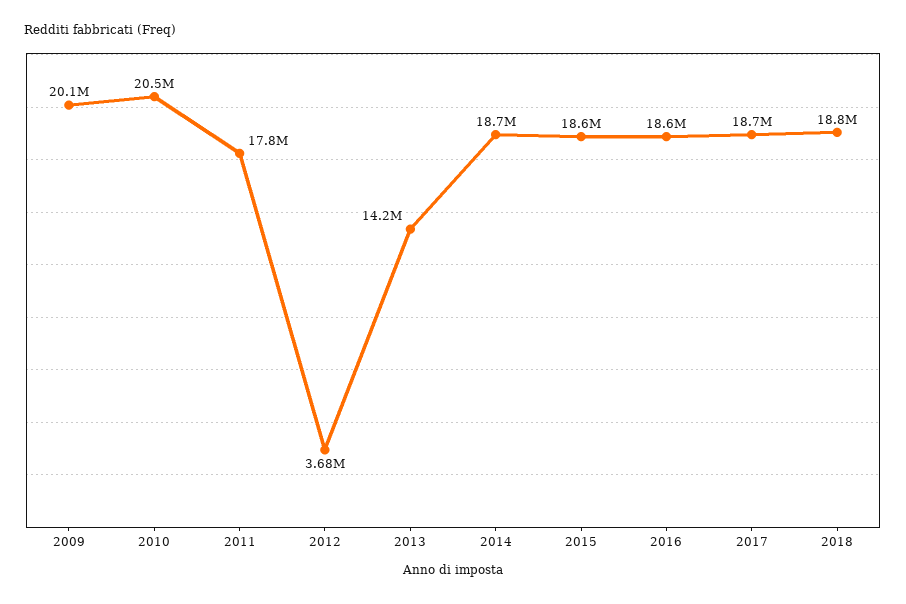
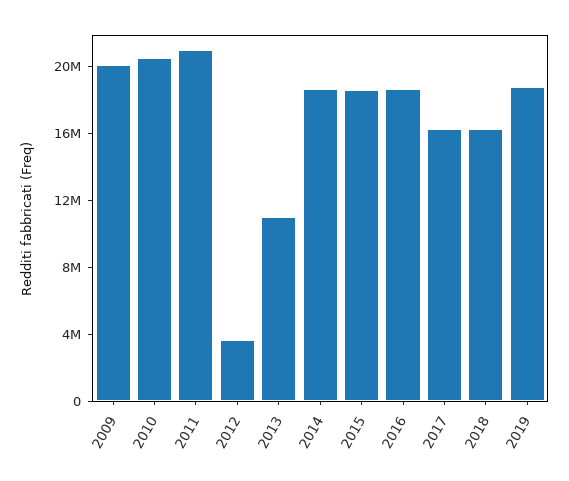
2011: 17800000 -> 21000000
2013: 14200000 -> 11000000
2017: 18700000 -> 16000000
2018: 18800000 -> 16000000
2019: none -> 19000000

